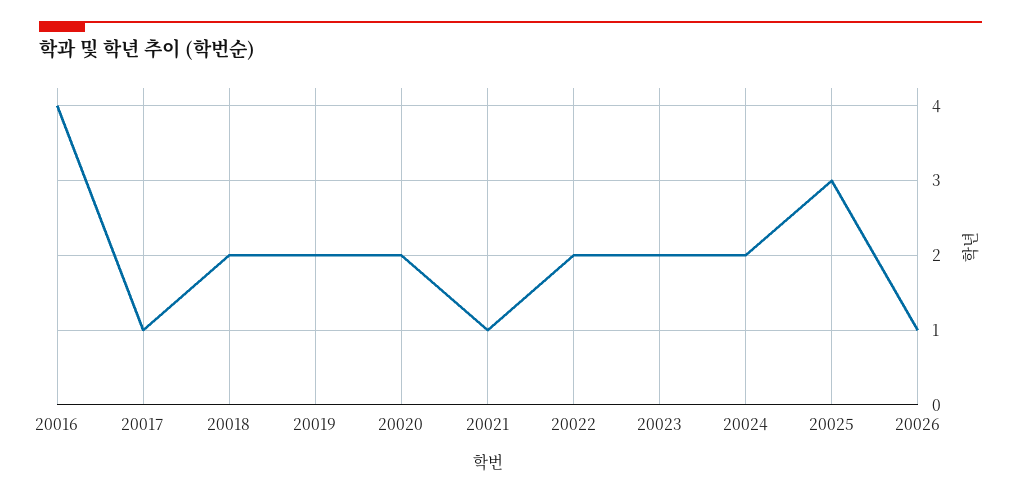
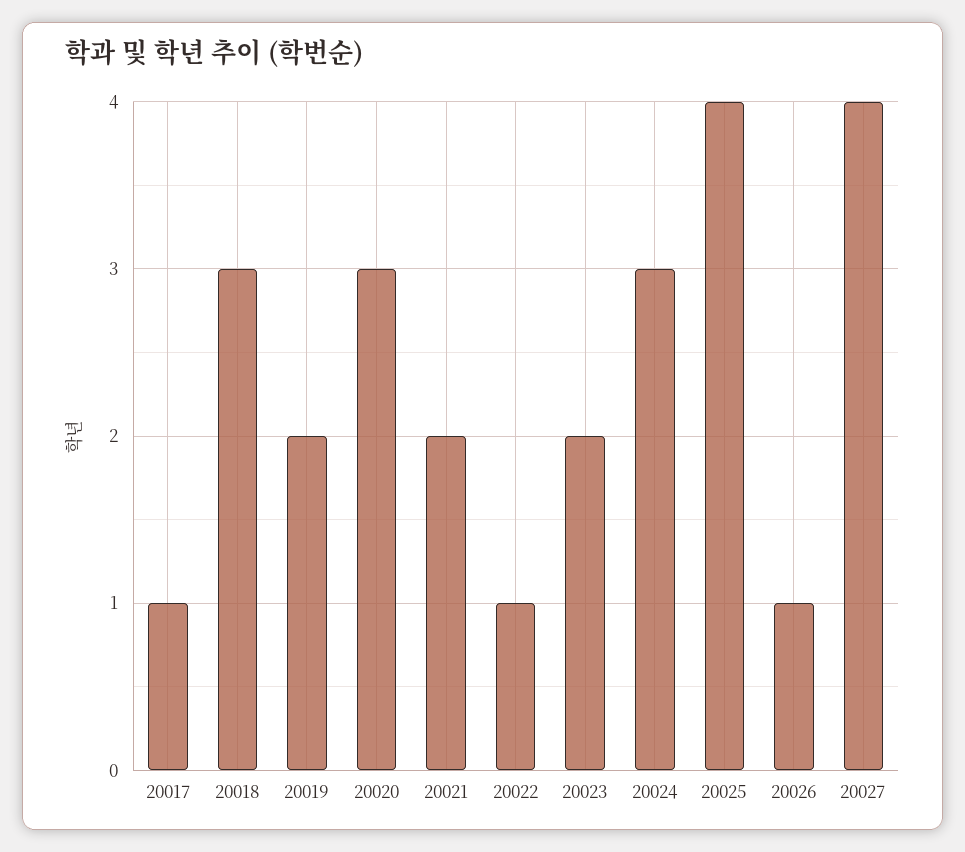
20016: 4 -> none
20018: 2 -> 3
20020: 2 -> 3
20021: 1 -> 2
20022: 2 -> 1
20024: 2 -> 3
20025: 3 -> 4
20027: none -> 4

